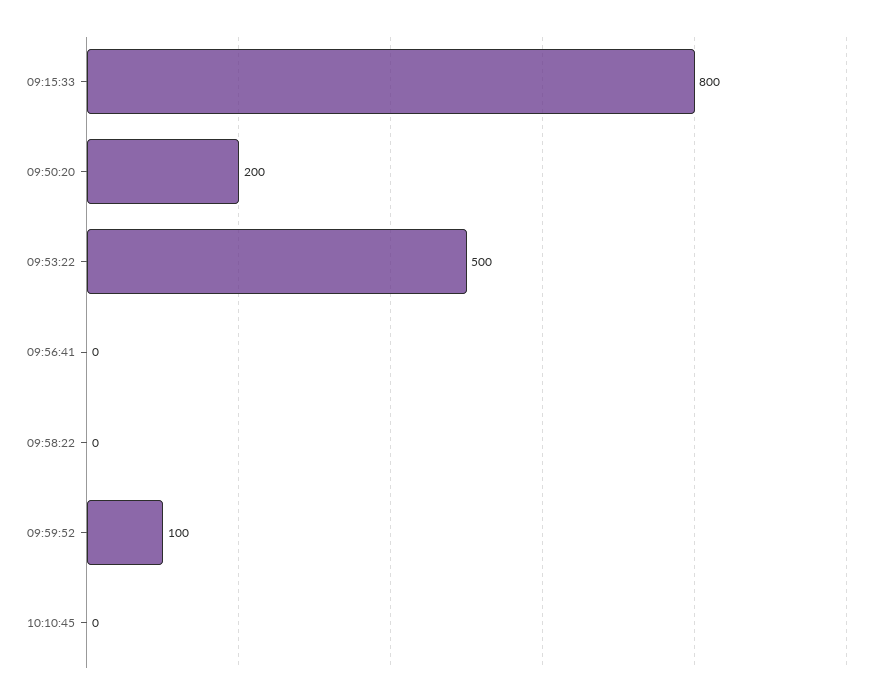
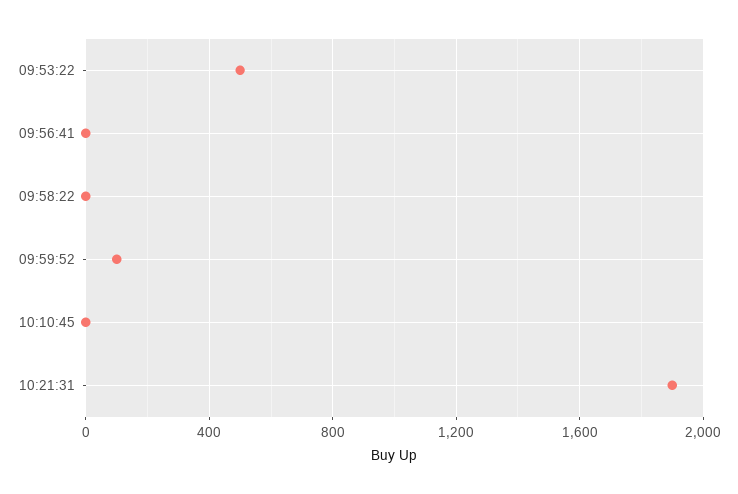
09:15:33: 800 -> none
09:50:20: 200 -> none
10:21:31: none -> 1900

